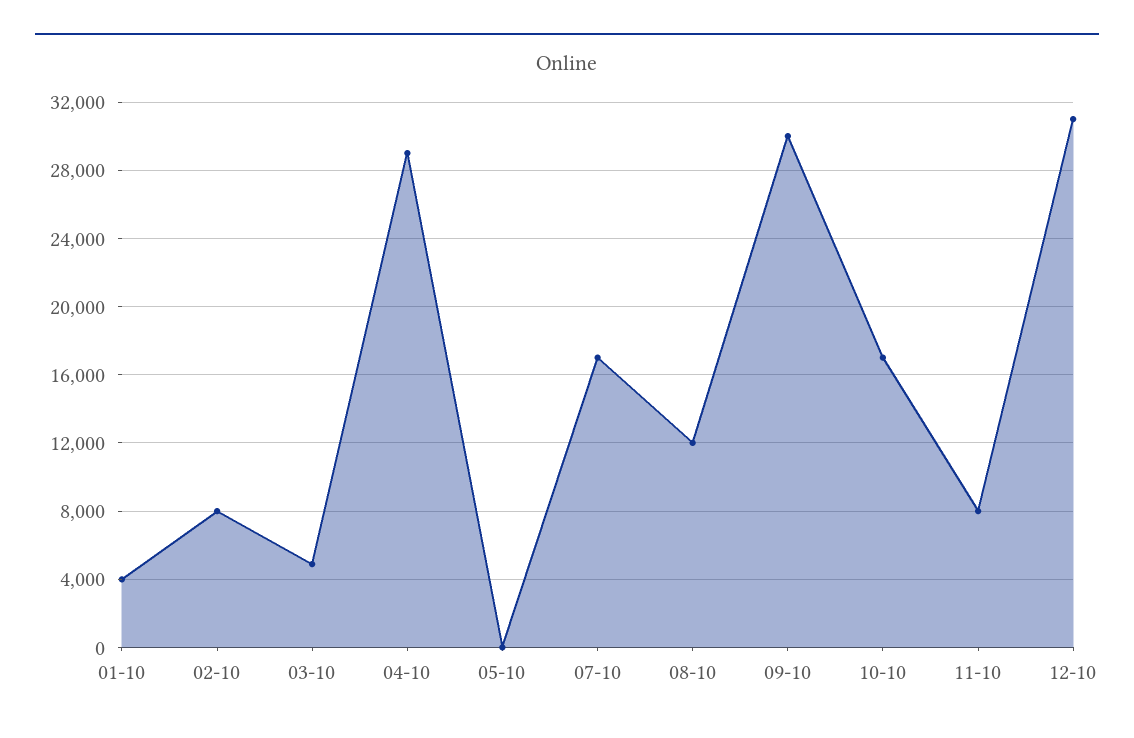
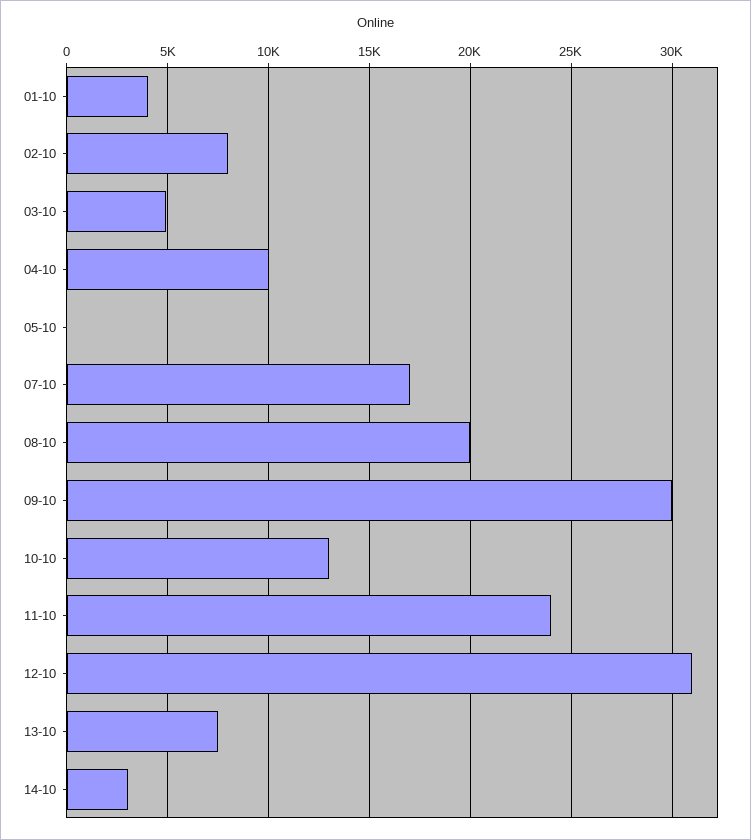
04-10: 29000 -> 10000
08-10: 12000 -> 20000
10-10: 17000 -> 13000
11-10: 8000 -> 24000
13-10: none -> 7500
14-10: none -> 3000

